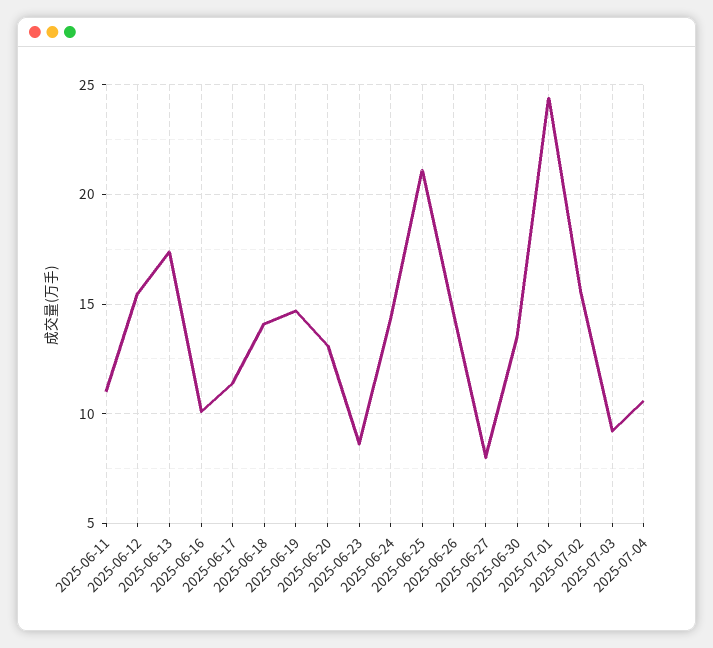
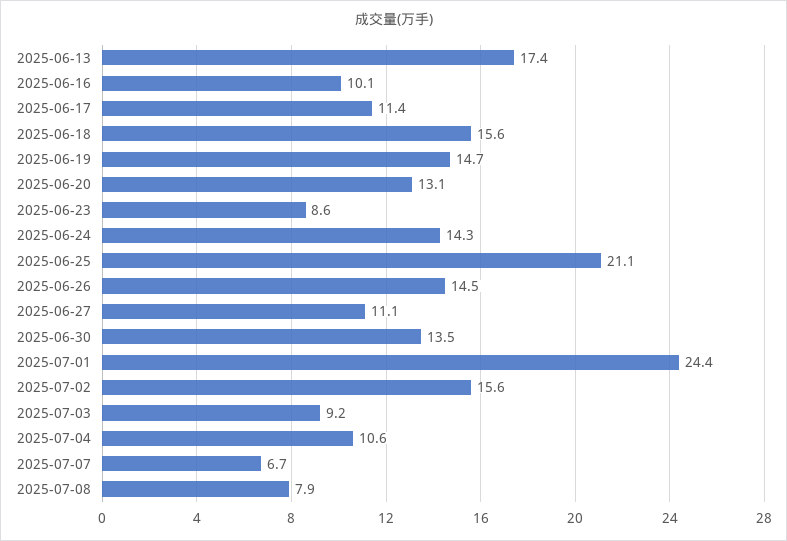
2025-06-11: 11 -> none
2025-06-12: 15.5 -> none
2025-06-18: 14 -> 15.6
2025-06-27: 8 -> 11.1
2025-07-07: none -> 6.7
2025-07-08: none -> 7.9

